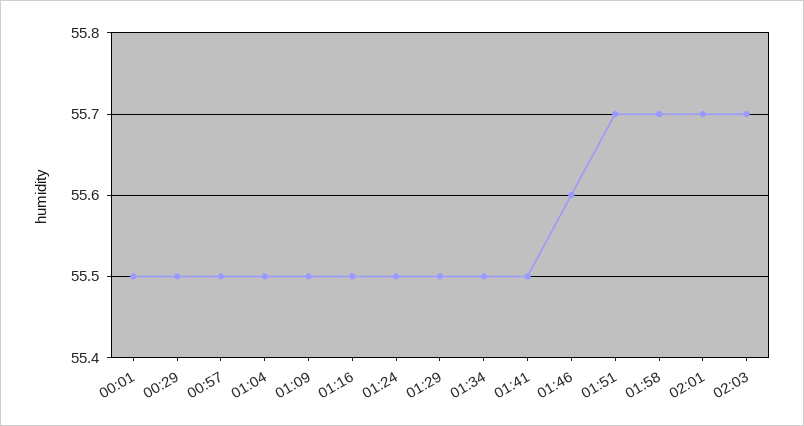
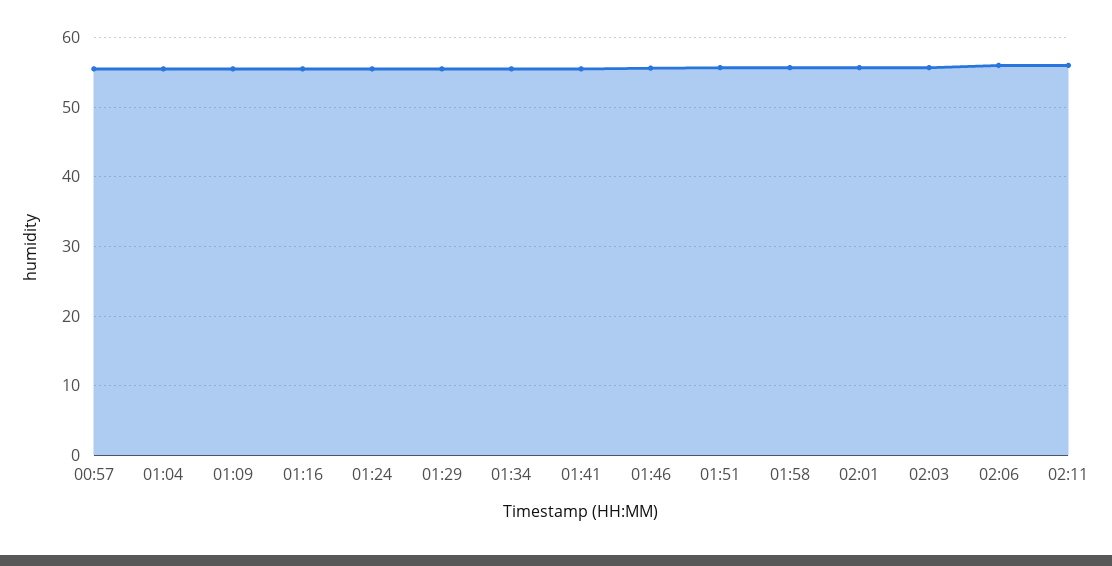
00:01: 55.5 -> none
00:29: 55.5 -> none
02:06: none -> 56
02:11: none -> 56

